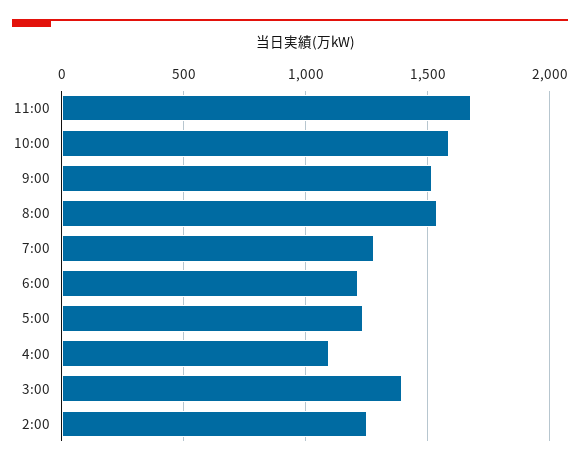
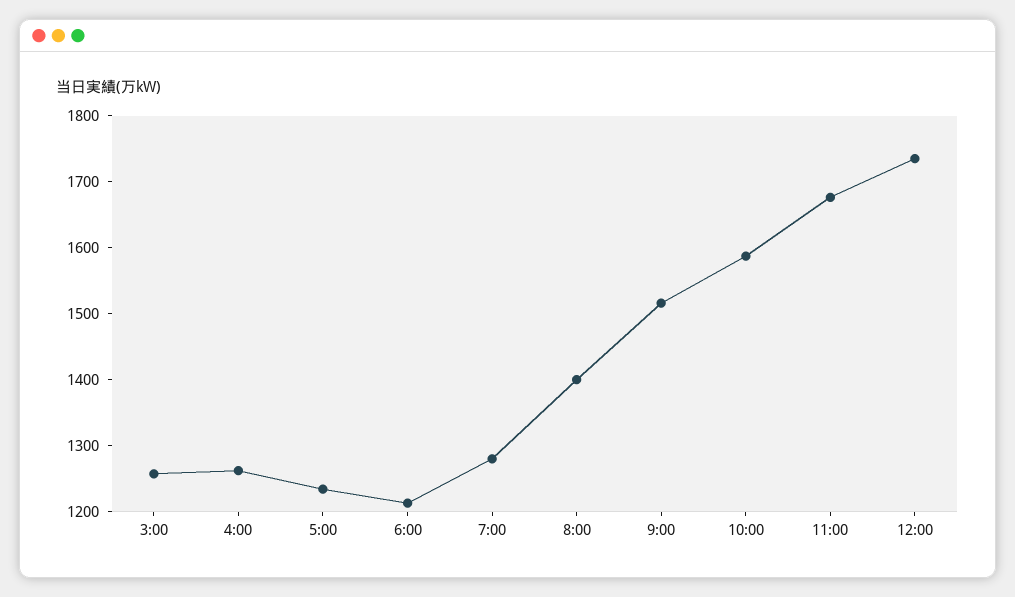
8:00: 1550 -> 1400
4:00: 1100 -> 1260
3:00: 1400 -> 1260
2:00: 1250 -> none
12:00: none -> 1740

